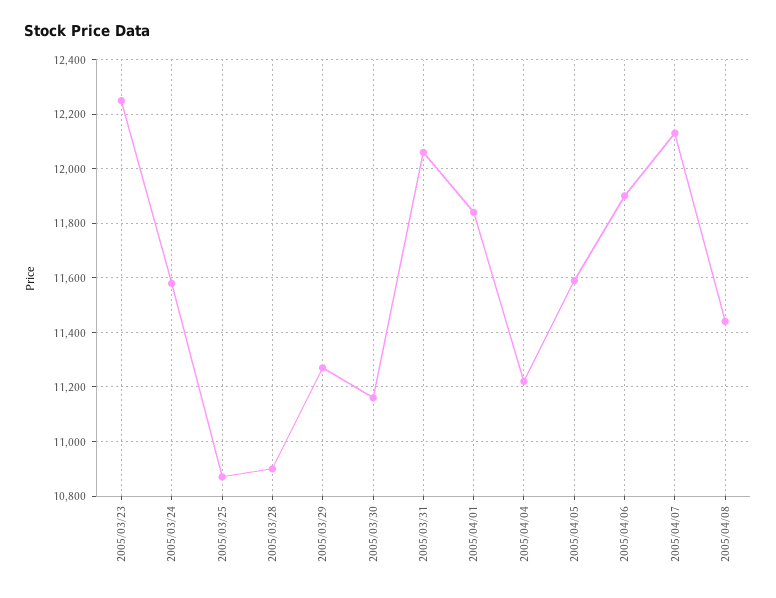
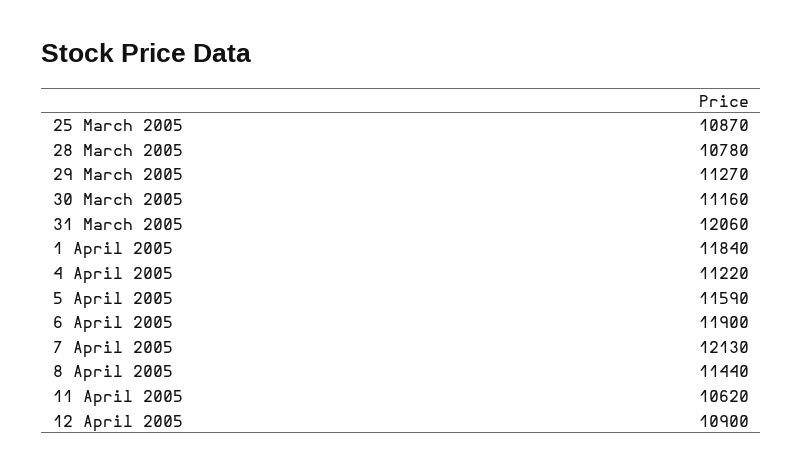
2005/03/23: 12250 -> none
2005/03/24: 11575 -> none
2005/03/28: 10900 -> 10780
11 April 2005: none -> 10620
12 April 2005: none -> 10900

